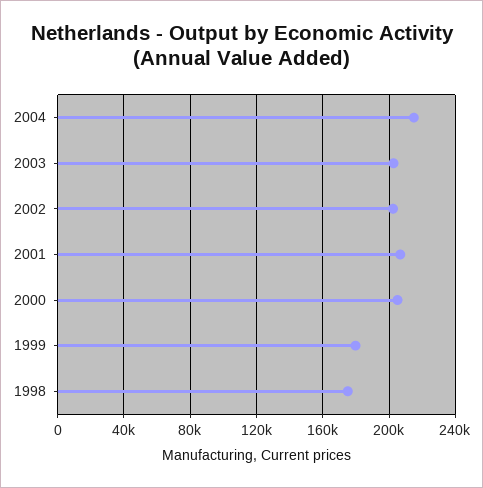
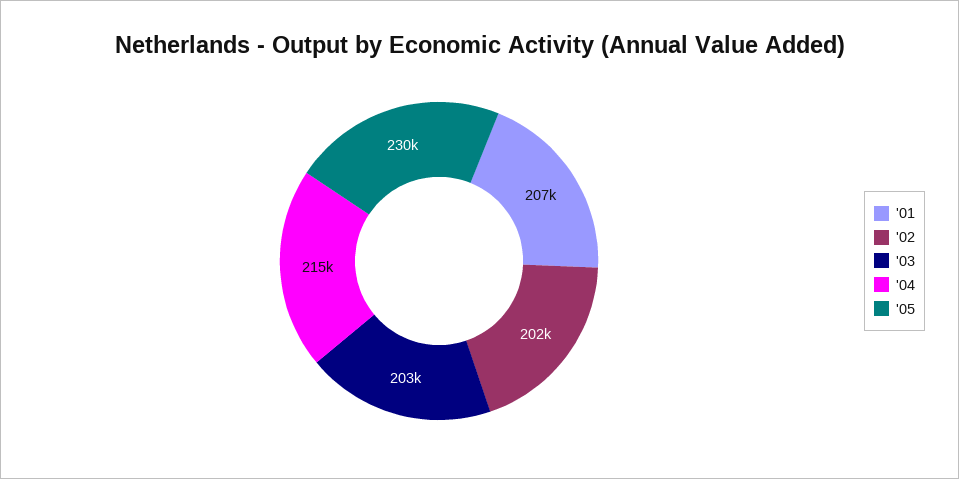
2000: 205000 -> none
1999: 180000 -> none
1998: 175000 -> none
'05: none -> 230000

